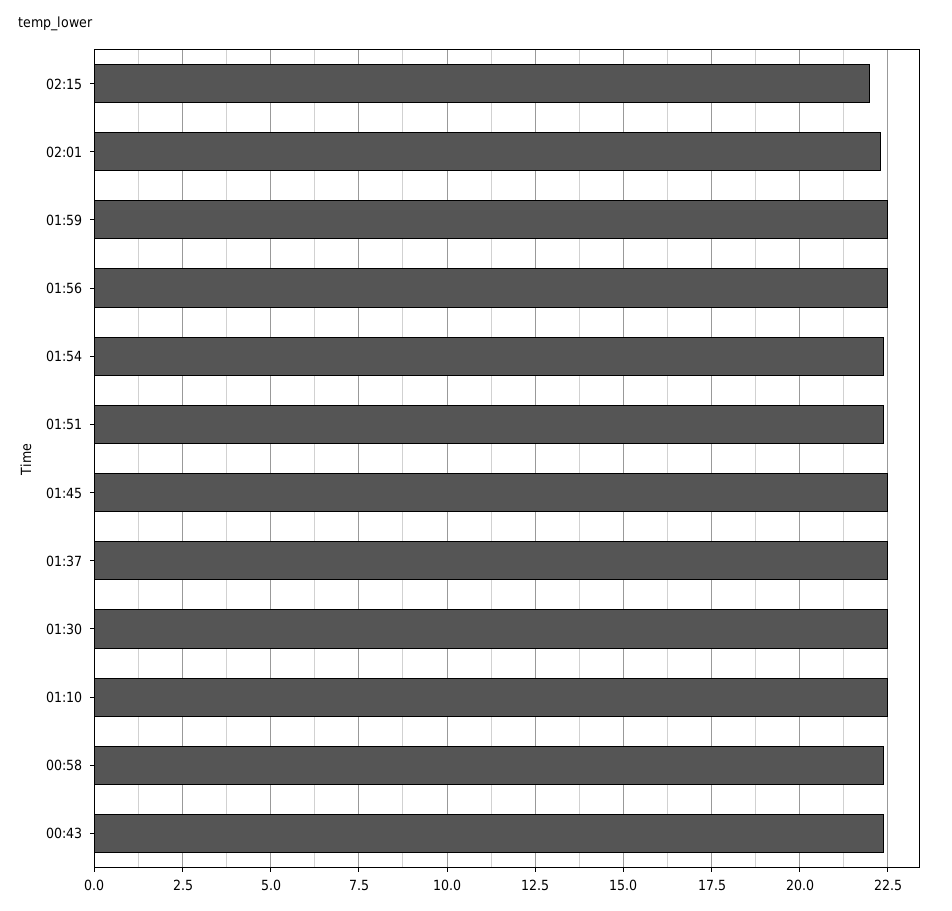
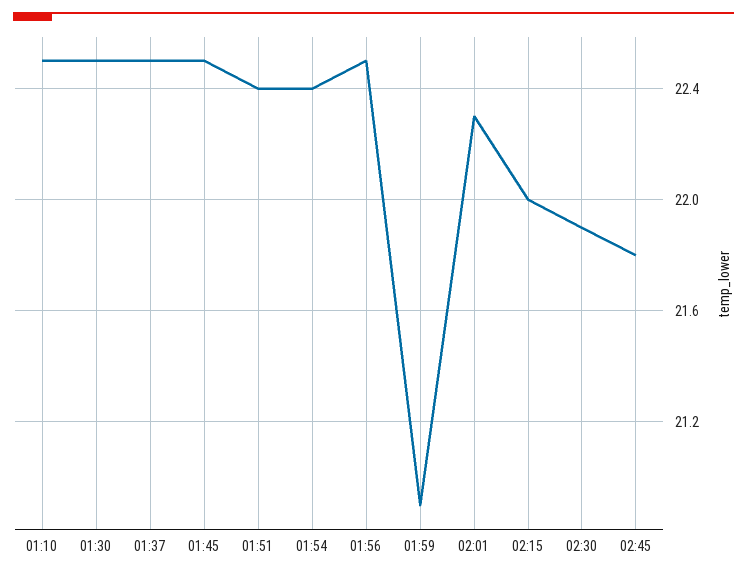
01:59: 22.5 -> 20.9
00:58: 22.5 -> none
00:43: 22.5 -> none
02:30: none -> 21.9
02:45: none -> 21.8

